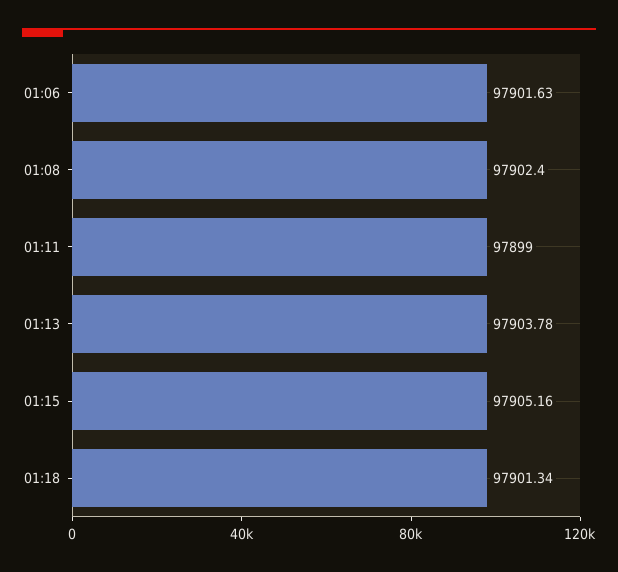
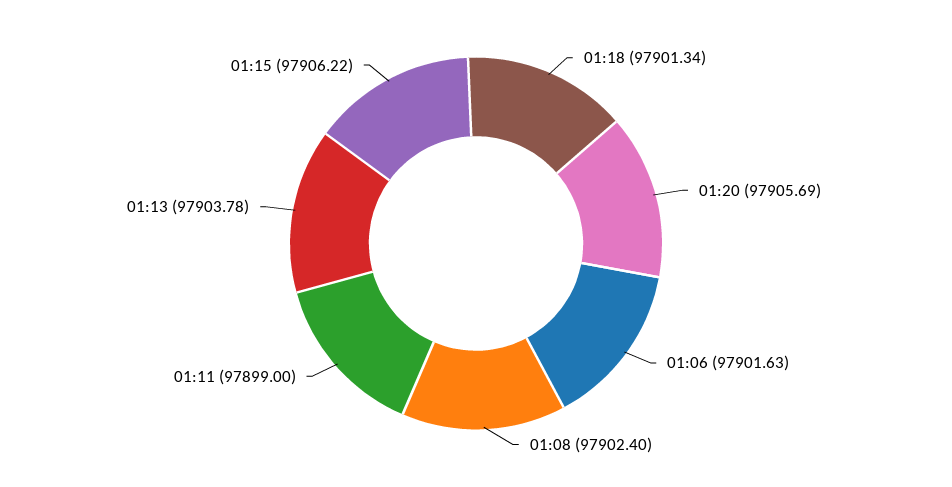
01:15: 97905.16 -> 97906.22
01:20: none -> 97905.69

